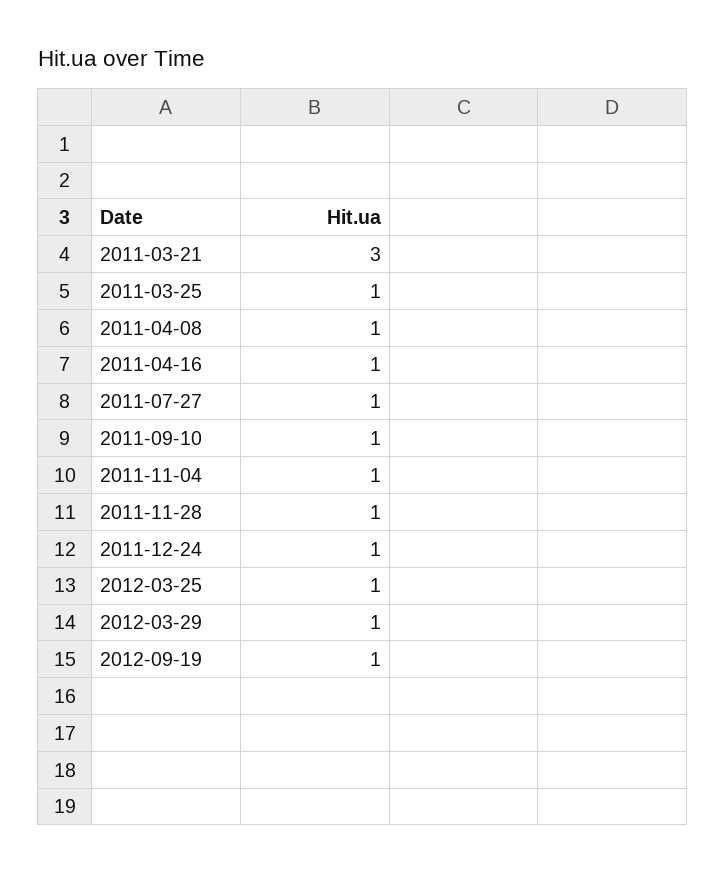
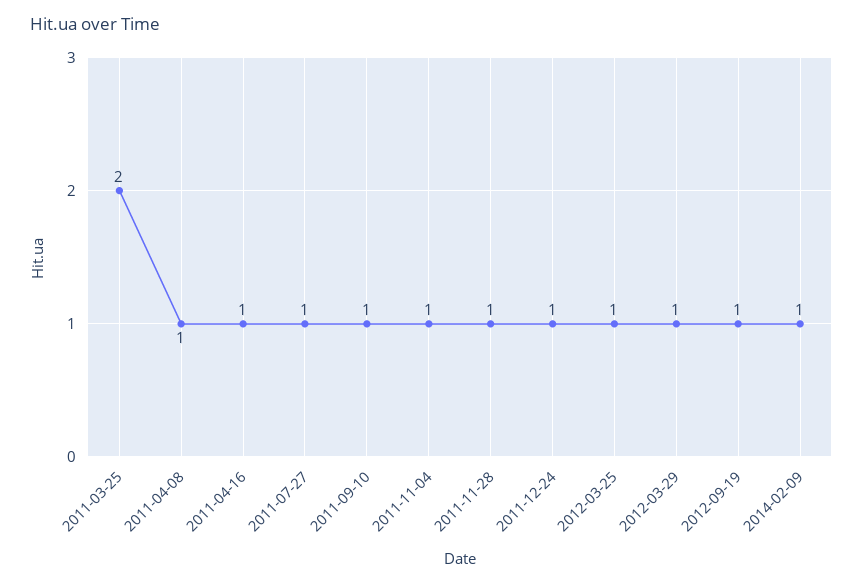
2011-03-21: 3 -> none
2011-03-25: 1 -> 2
2014-02-09: none -> 1

